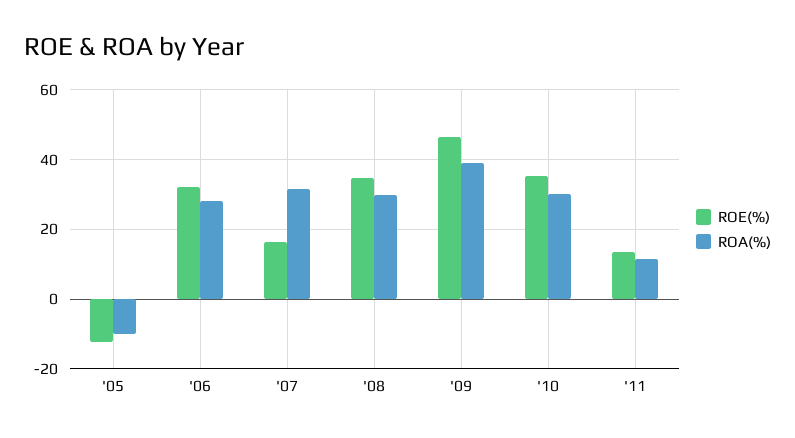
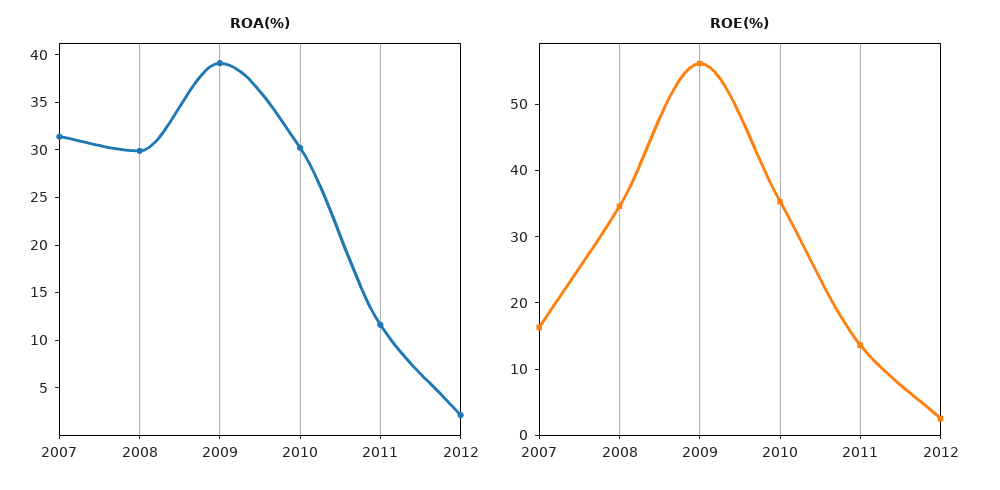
ROE(%), '05: -12 -> none
ROA(%), '05: -10 -> none
ROE(%), '06: 32 -> none
ROA(%), '06: 28 -> none
ROE(%), '09: 46 -> 56
ROA(%), 2012: none -> 2
ROE(%), 2012: none -> 2

